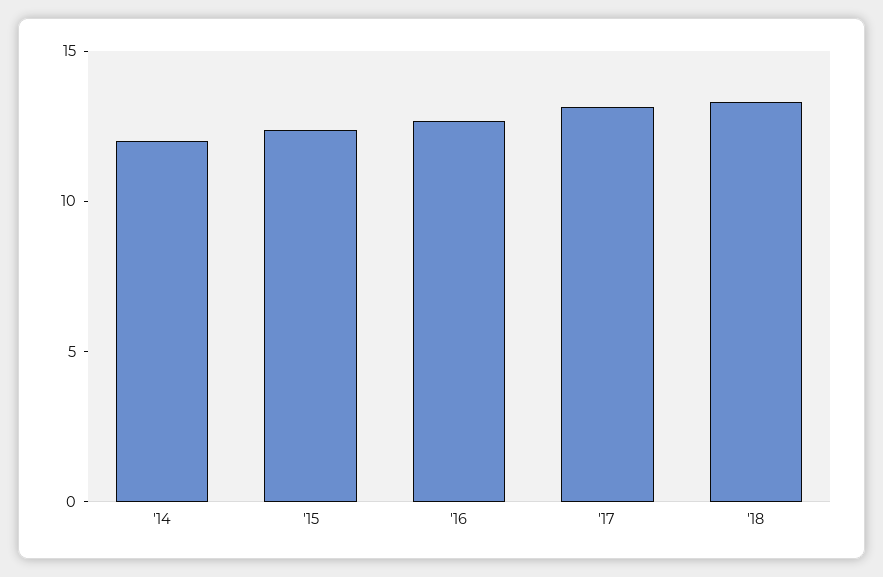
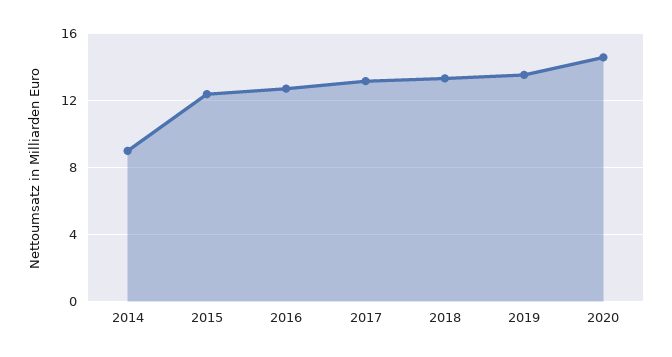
'14: 12 -> 9
2019: none -> 13.5
2020: none -> 14.5

